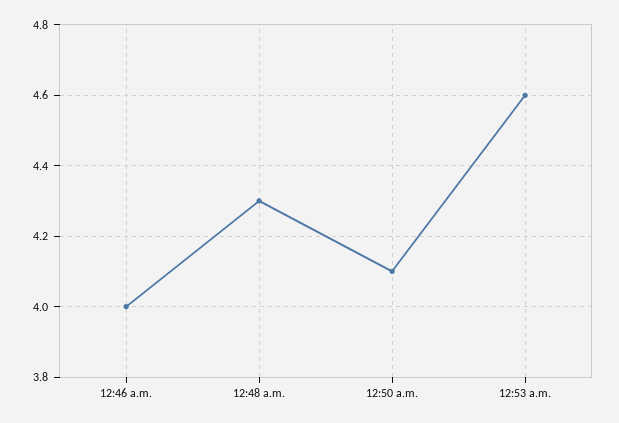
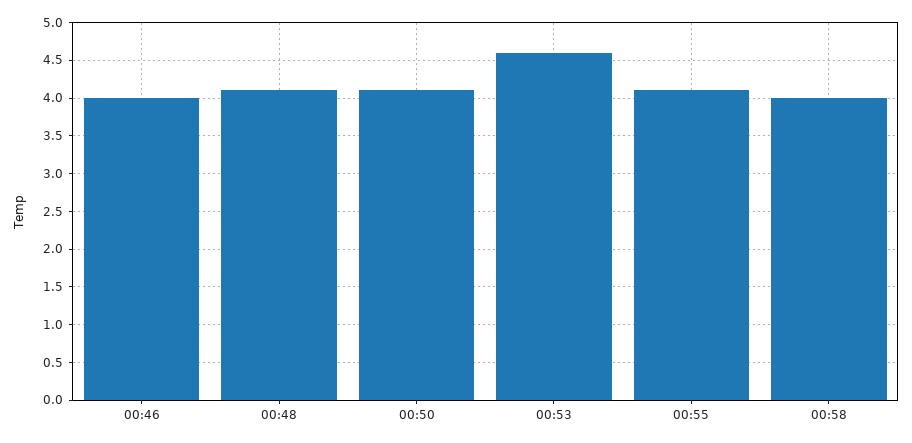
12:48 a.m.: 4.3 -> 4.1
00:55: none -> 4.1
00:58: none -> 4

